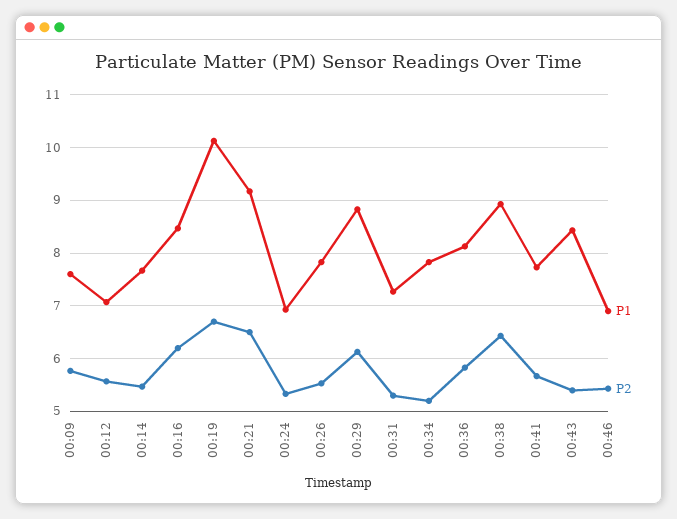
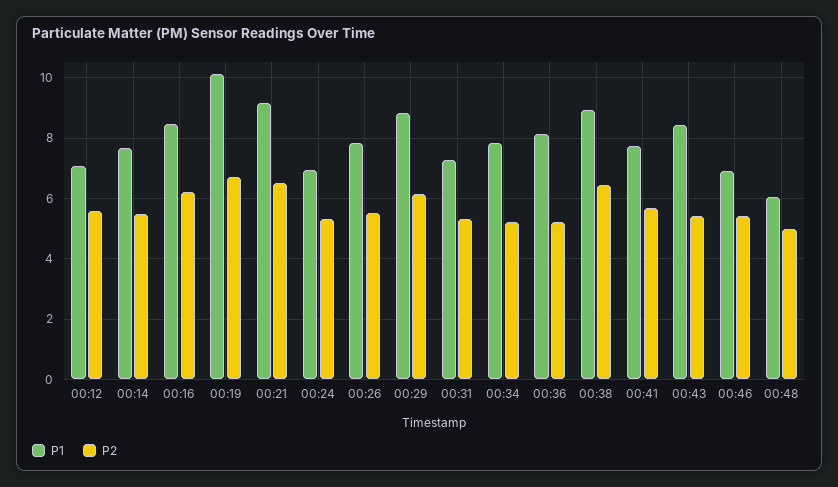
P1, 00:09: 7.6 -> none
P2, 00:09: 5.8 -> none
P2, 00:36: 5.8 -> 5.2
P1, 00:48: none -> 6
P2, 00:48: none -> 5

